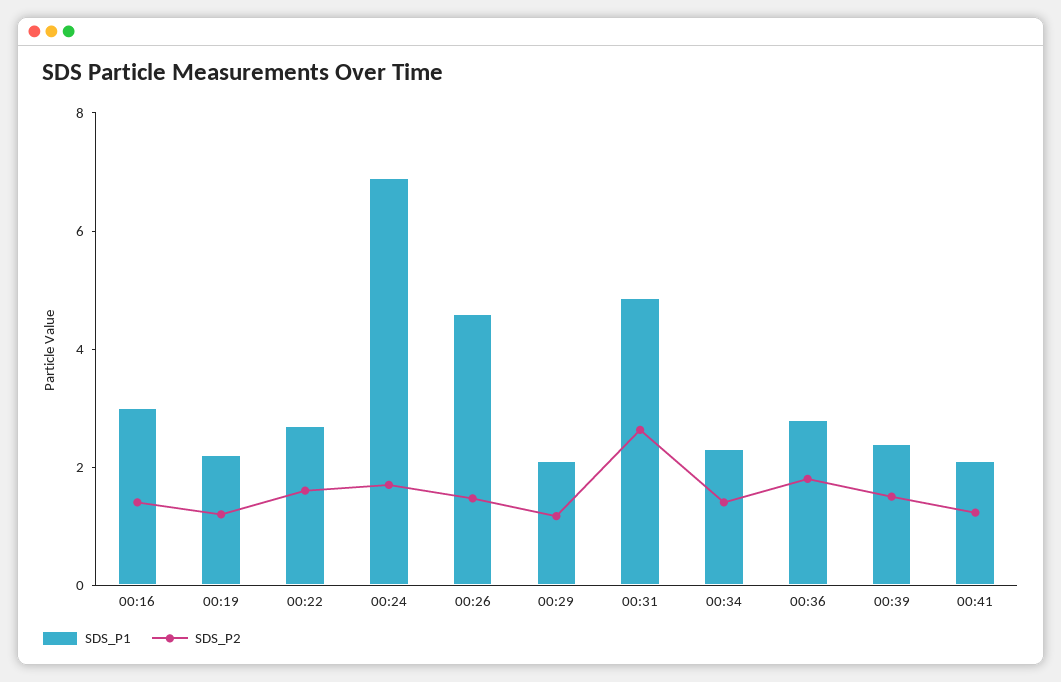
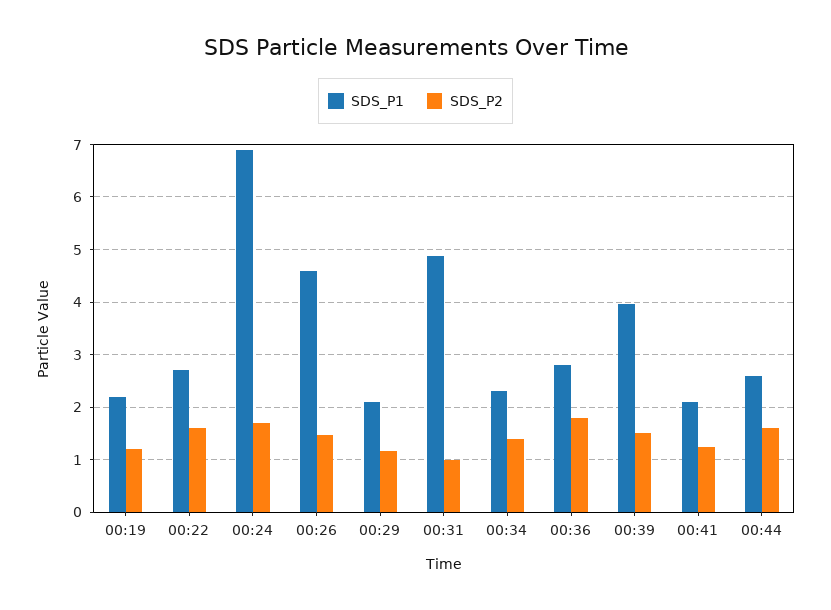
SDS_P1, 00:16: 3 -> none
SDS_P2, 00:16: 1.5 -> none
SDS_P2, 00:31: 2.5 -> 1
SDS_P1, 00:39: 2.5 -> 4
SDS_P1, 00:44: none -> 2.6
SDS_P2, 00:44: none -> 1.6

